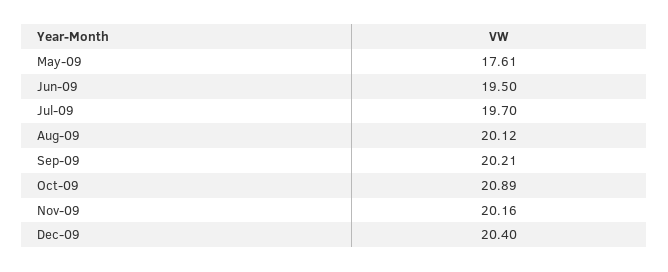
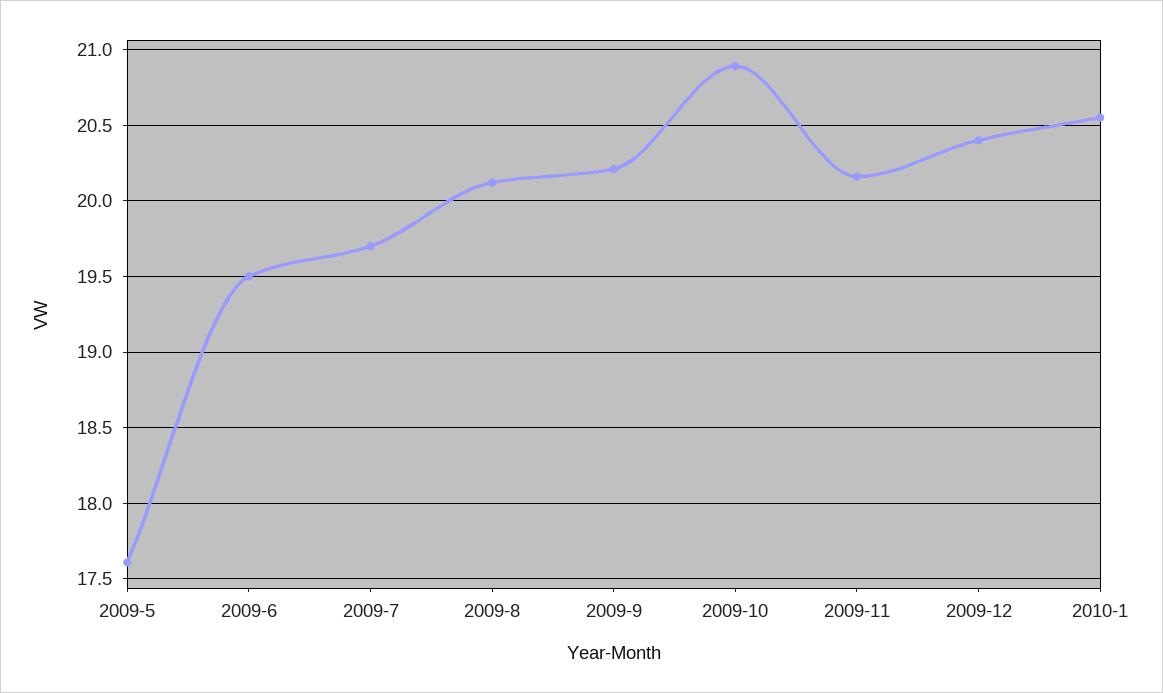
2010-1: none -> 20.55

